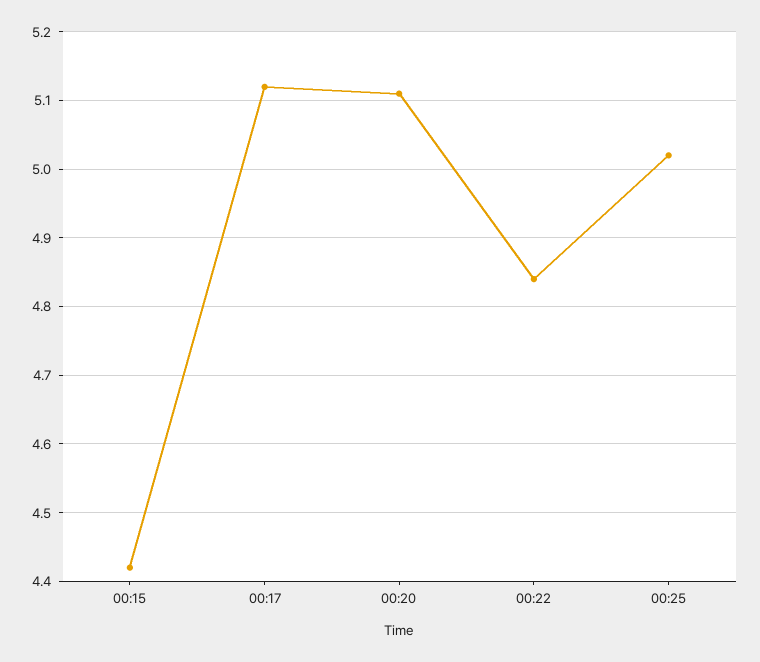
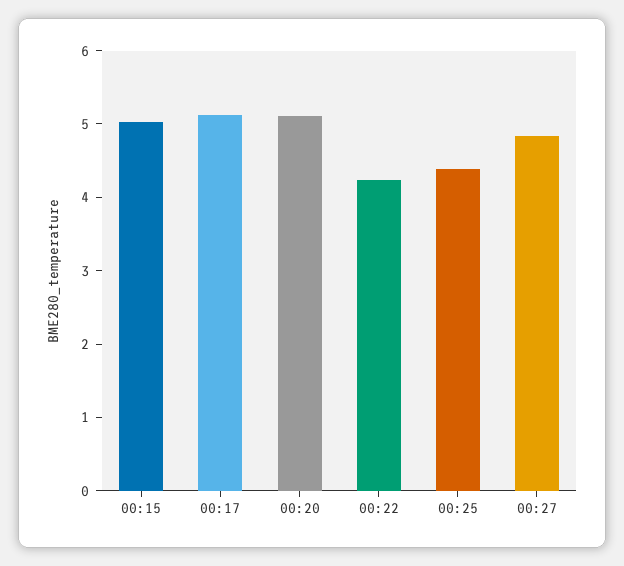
00:15: 4.42 -> 5
00:22: 4.84 -> 4.2
00:25: 5.02 -> 4.4
00:27: none -> 4.8

